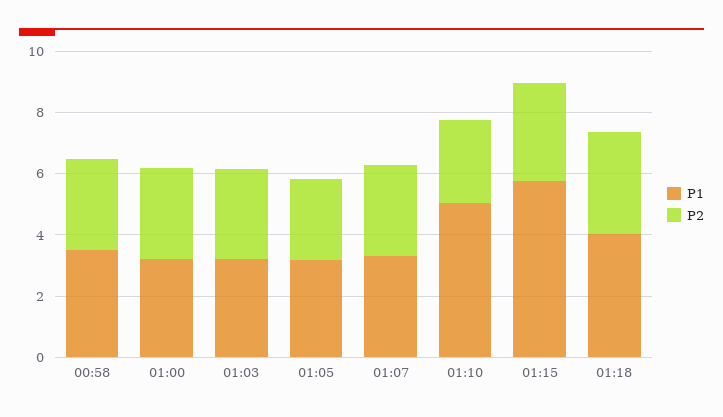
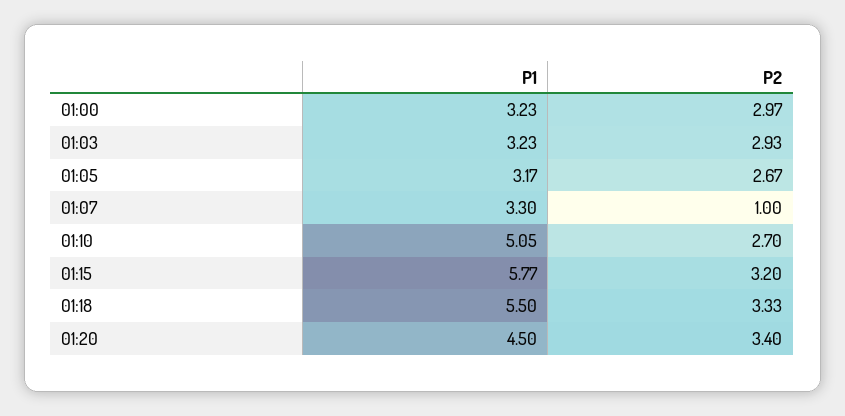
P1, 00:58: 3.5 -> none
P2, 00:58: 3 -> none
P2, 01:07: 3 -> 1
P1, 01:18: 4 -> 5.5
P1, 01:20: none -> 4.5
P2, 01:20: none -> 3.4

